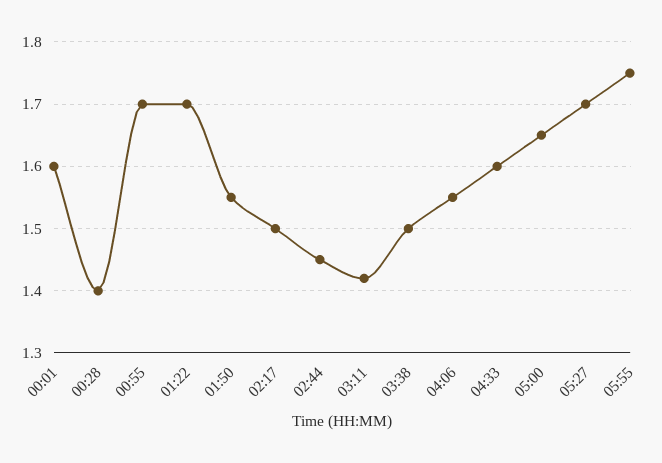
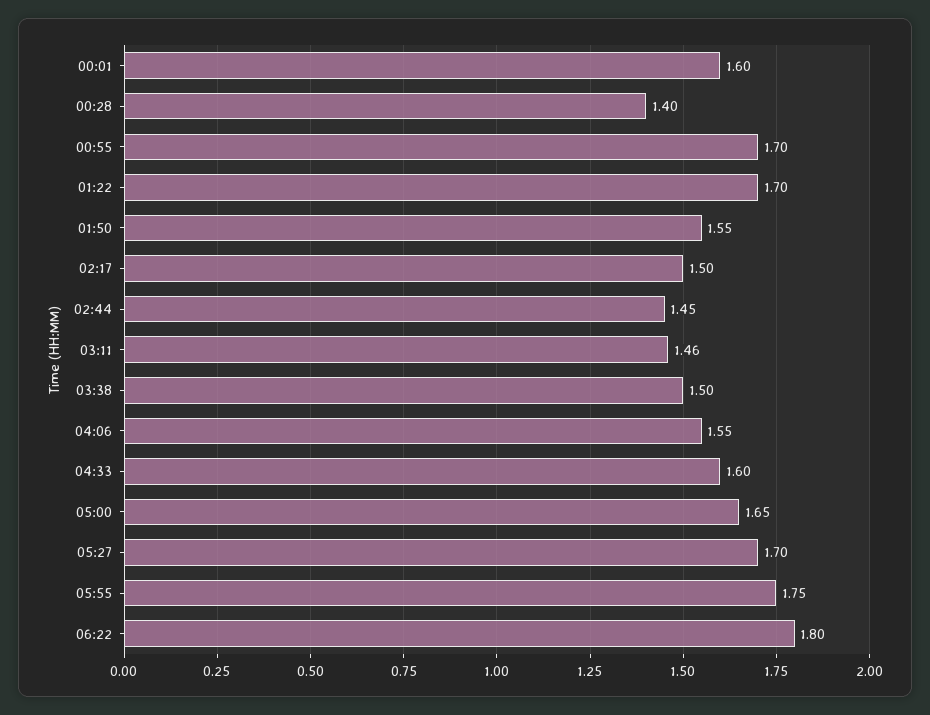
03:11: 1.42 -> 1.46
06:22: none -> 1.8

